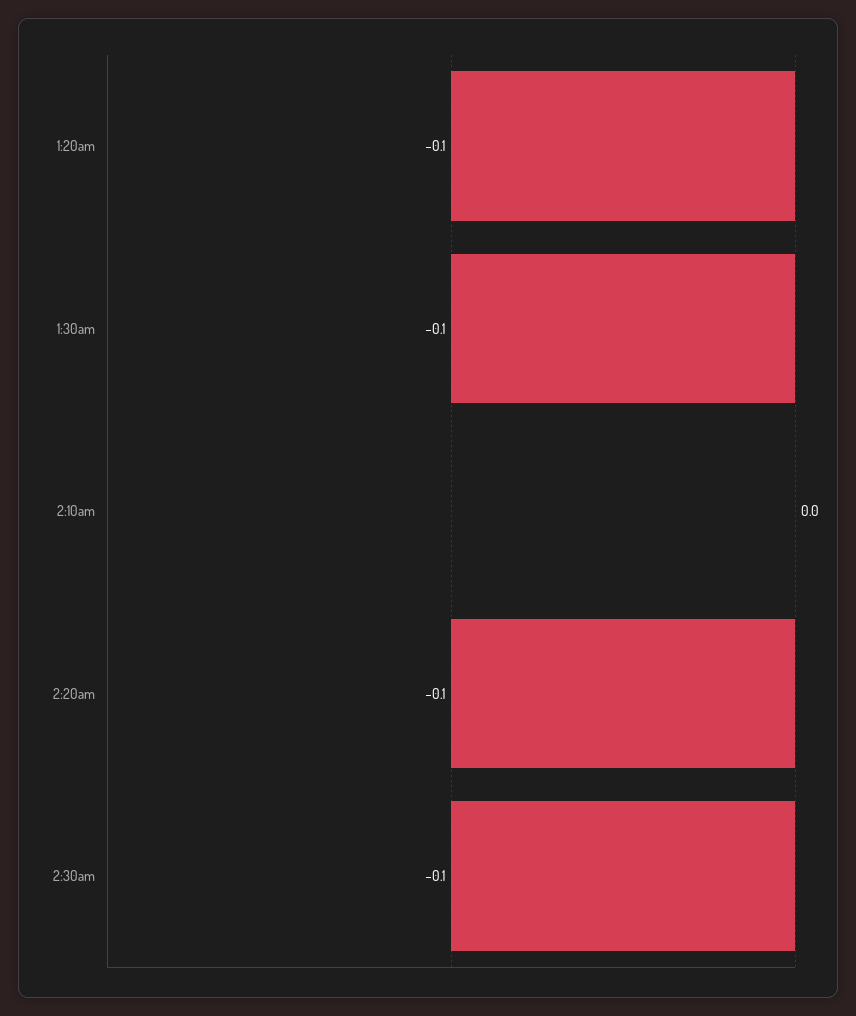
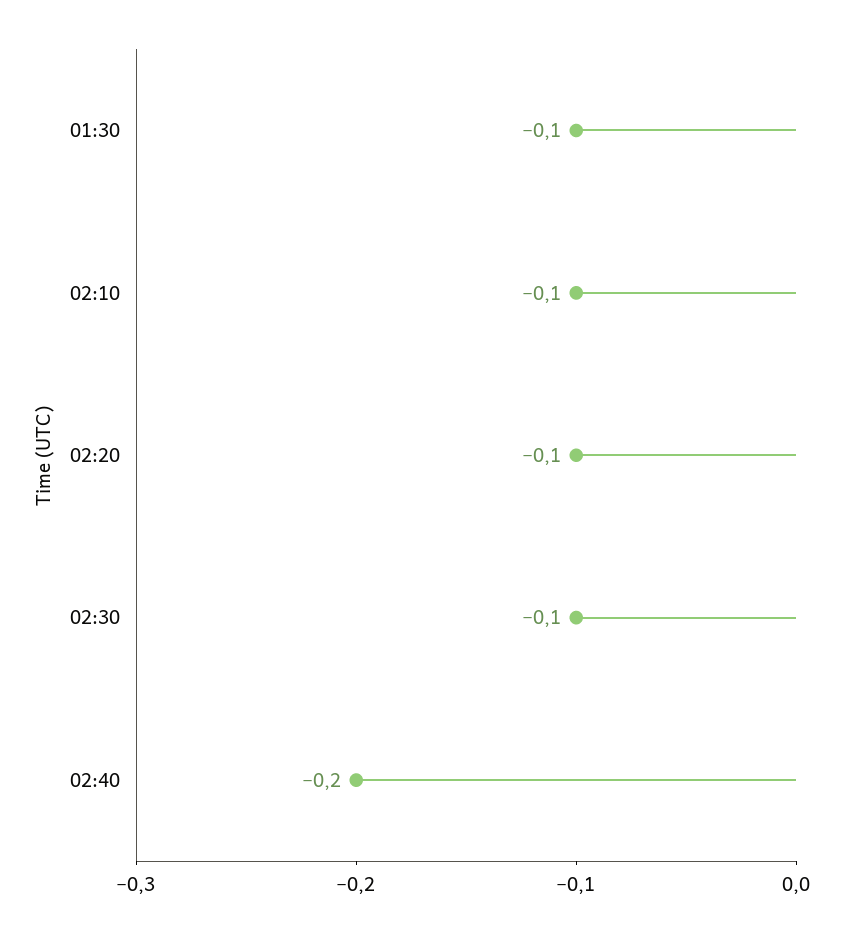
1:20am: -0.1 -> none
2:10am: 0 -> -0.1
02:40: none -> -0.2

